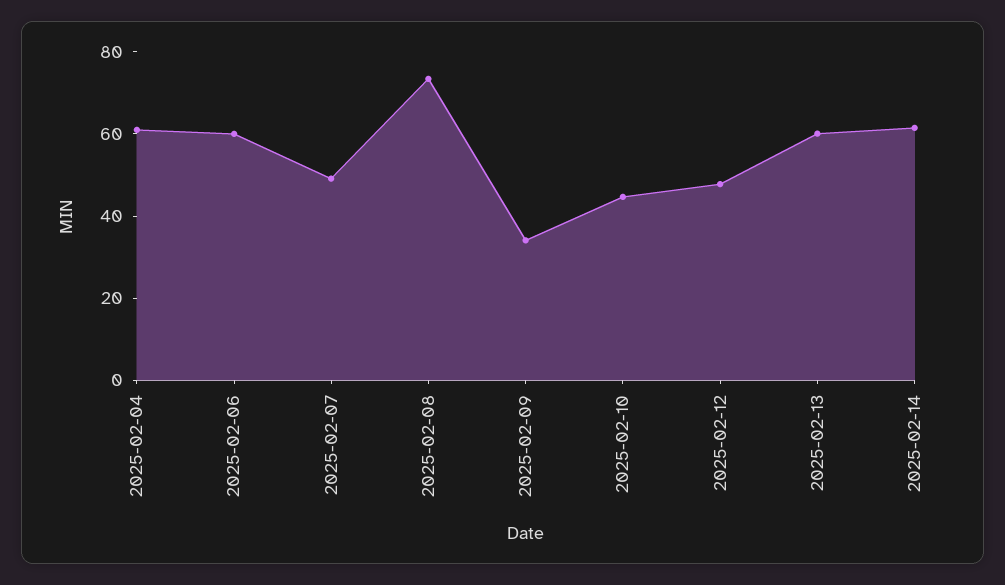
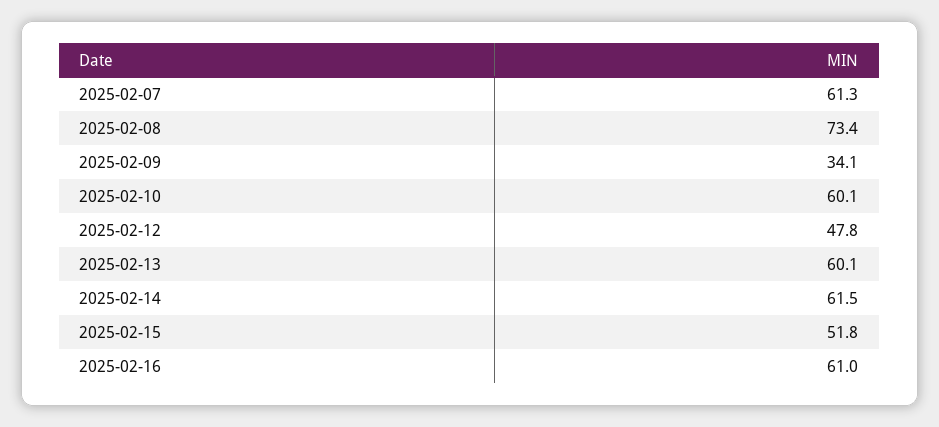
2025-02-04: 60 -> none
2025-02-06: 60 -> none
2025-02-07: 50 -> 61.3
2025-02-10: 45 -> 60.1
2025-02-15: none -> 51.8
2025-02-16: none -> 61

